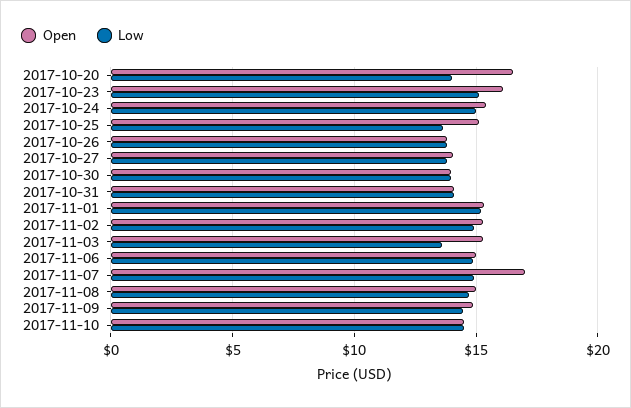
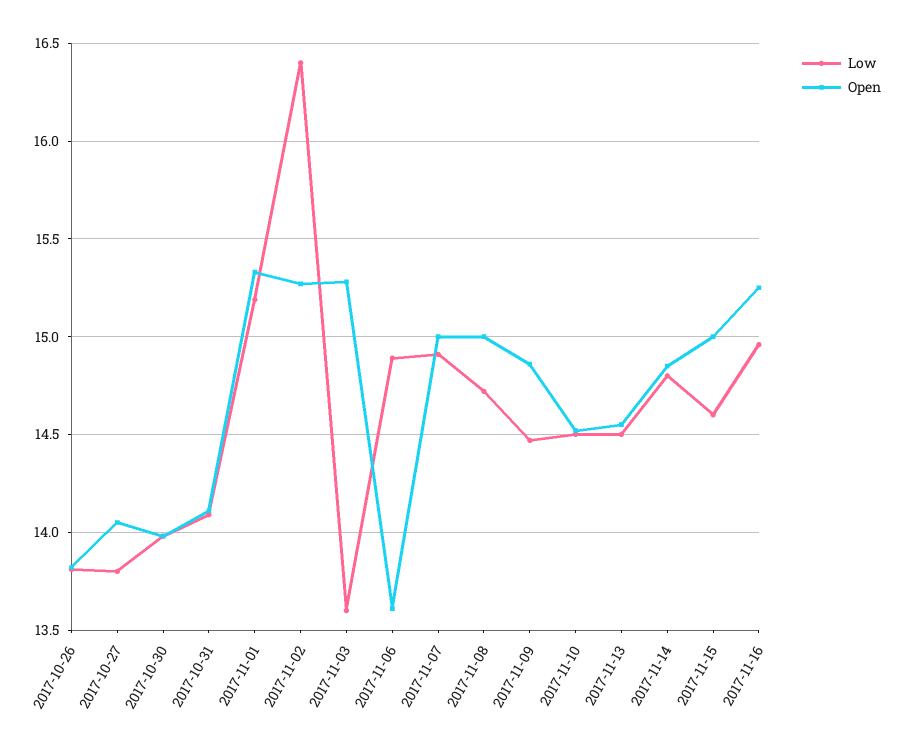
Open, 2017-10-20: 16.5 -> none
Low, 2017-10-20: 14 -> none
Open, 2017-10-23: 16 -> none
Low, 2017-10-23: 15 -> none
Open, 2017-10-24: 15.5 -> none
Low, 2017-10-24: 15 -> none
Open, 2017-10-25: 15 -> none
Low, 2017-10-25: 13.5 -> none
Low, 2017-11-02: 15 -> 16.4
Open, 2017-11-06: 15 -> 13.6
Open, 2017-11-07: 17 -> 15
Low, 2017-11-13: none -> 14.5
Open, 2017-11-13: none -> 14.55
Low, 2017-11-14: none -> 14.8
Open, 2017-11-14: none -> 14.85
Low, 2017-11-15: none -> 14.6
Open, 2017-11-15: none -> 15
Low, 2017-11-16: none -> 14.95
Open, 2017-11-16: none -> 15.25

